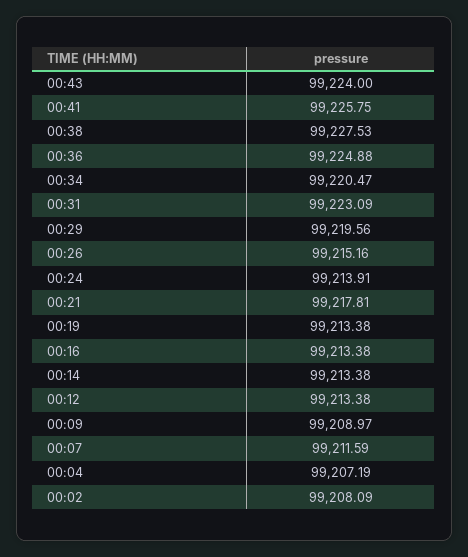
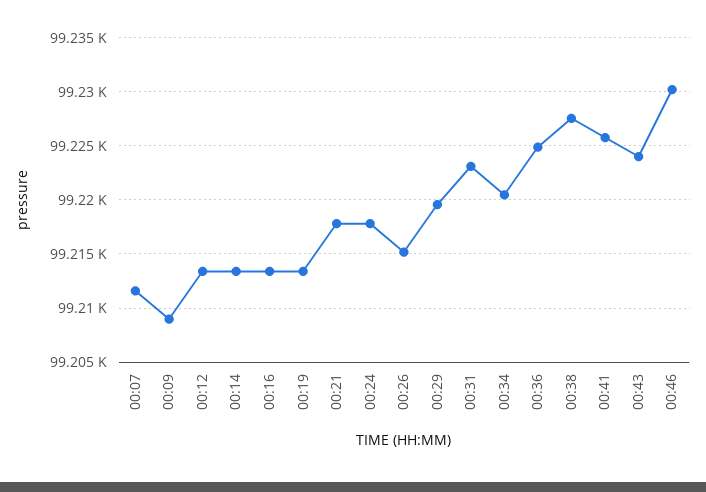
00:24: 99213.91 -> 99218
00:04: 99207.19 -> none
00:02: 99208.09 -> none
00:46: none -> 99230

